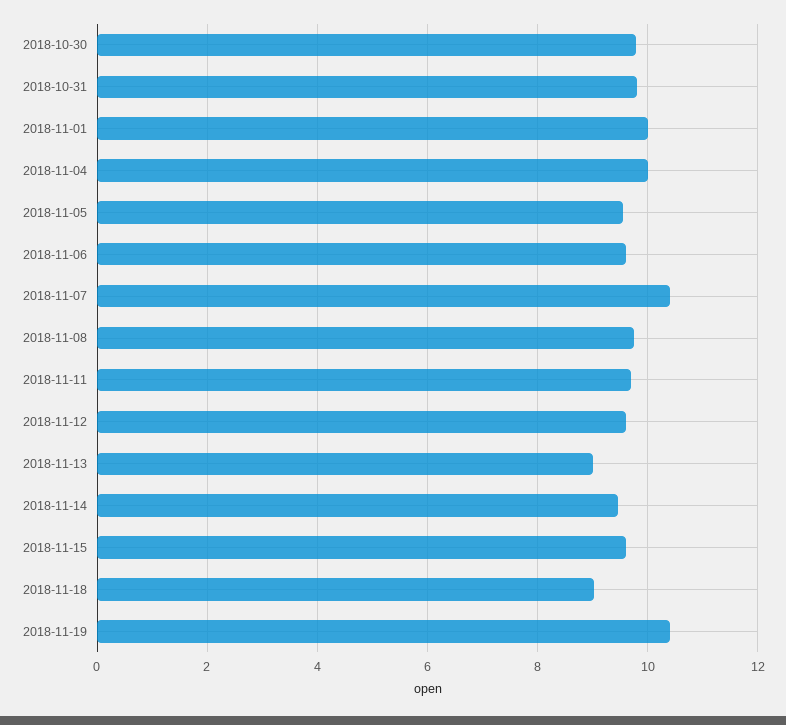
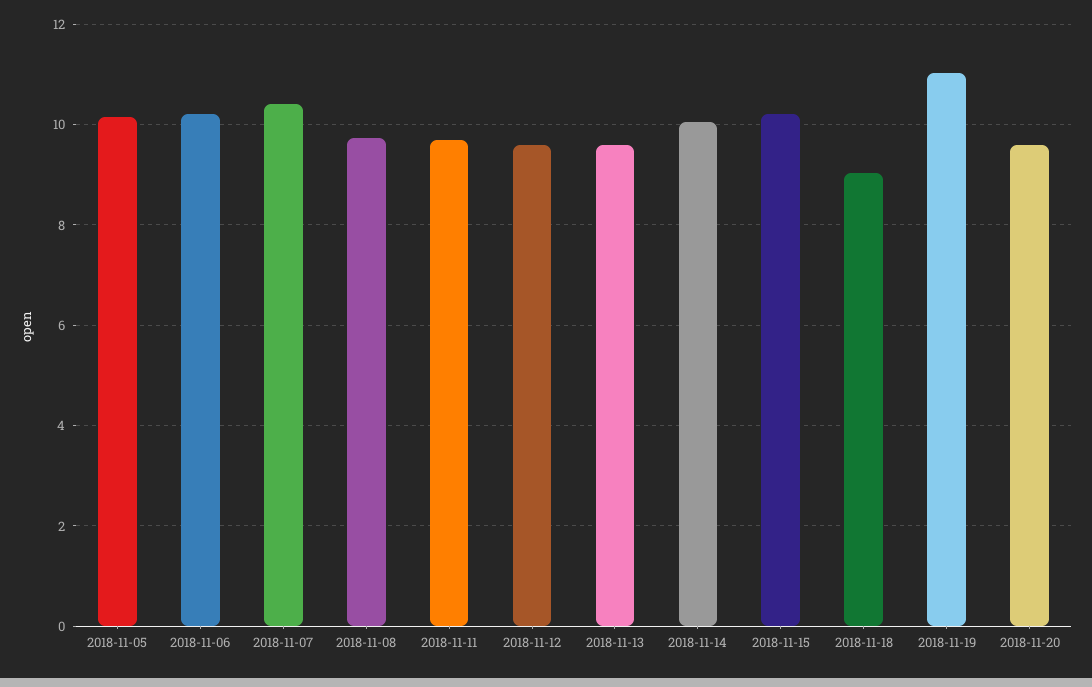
2018-10-30: 9.8 -> none
2018-10-31: 9.8 -> none
2018-11-01: 10 -> none
2018-11-04: 10 -> none
2018-11-05: 9.6 -> 10.2
2018-11-06: 9.6 -> 10.2
2018-11-13: 9 -> 9.6
2018-11-14: 9.4 -> 10
2018-11-15: 9.6 -> 10.2
2018-11-19: 10.4 -> 11
2018-11-20: none -> 9.6

